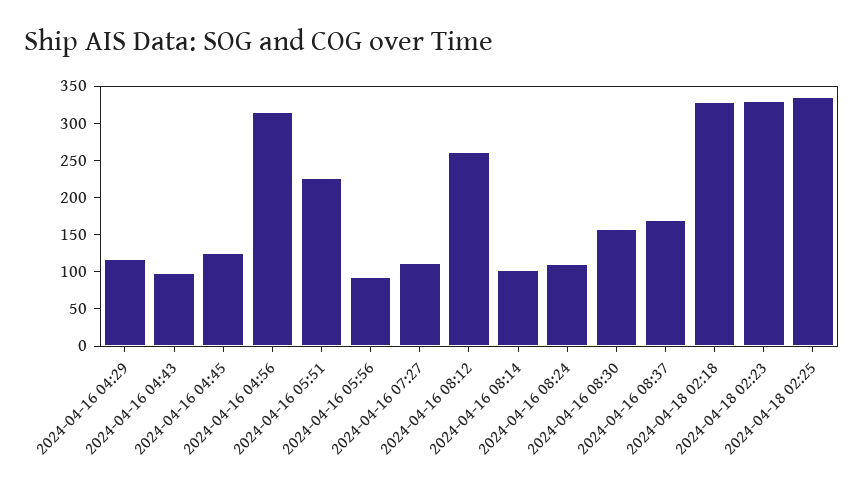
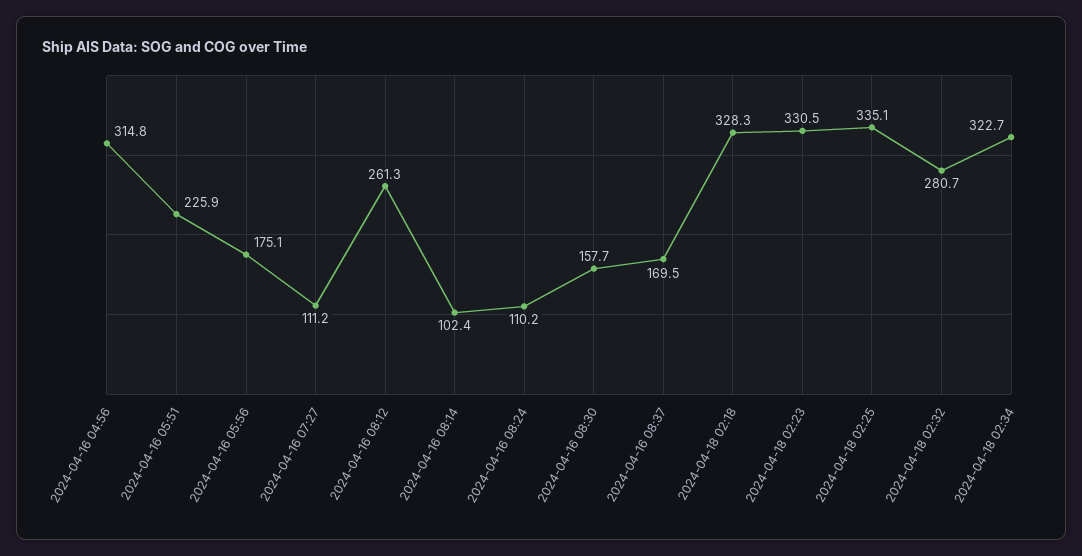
2024-04-16 04:29: 125 -> none
2024-04-16 04:43: 100 -> none
2024-04-16 04:45: 125 -> none
2024-04-16 05:56: 100 -> 175.1
2024-04-18 02:32: none -> 280.7
2024-04-18 02:34: none -> 322.7

